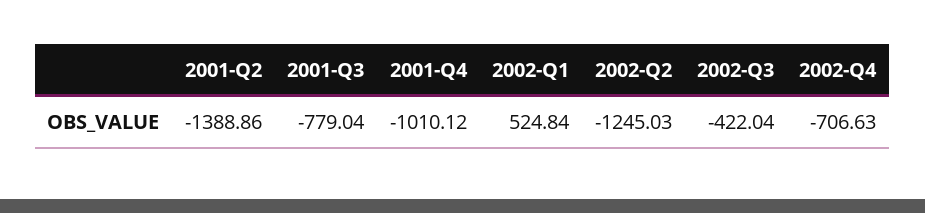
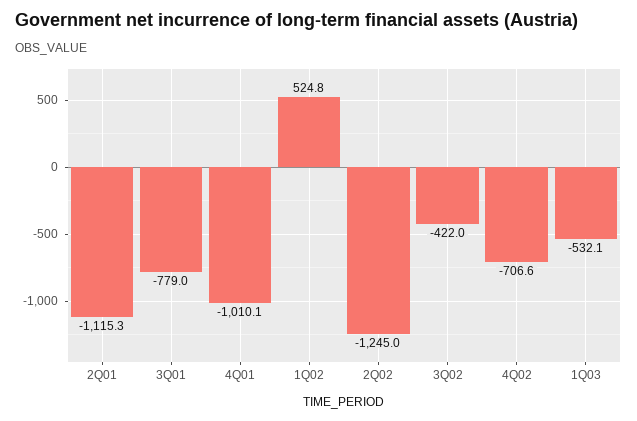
2001-Q2: -1388.86 -> -1115.3
1Q03: none -> -532.1

